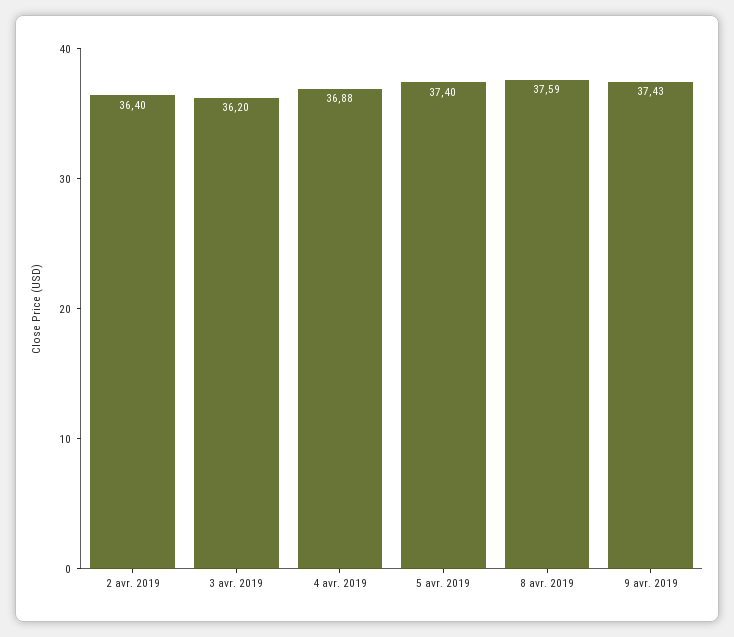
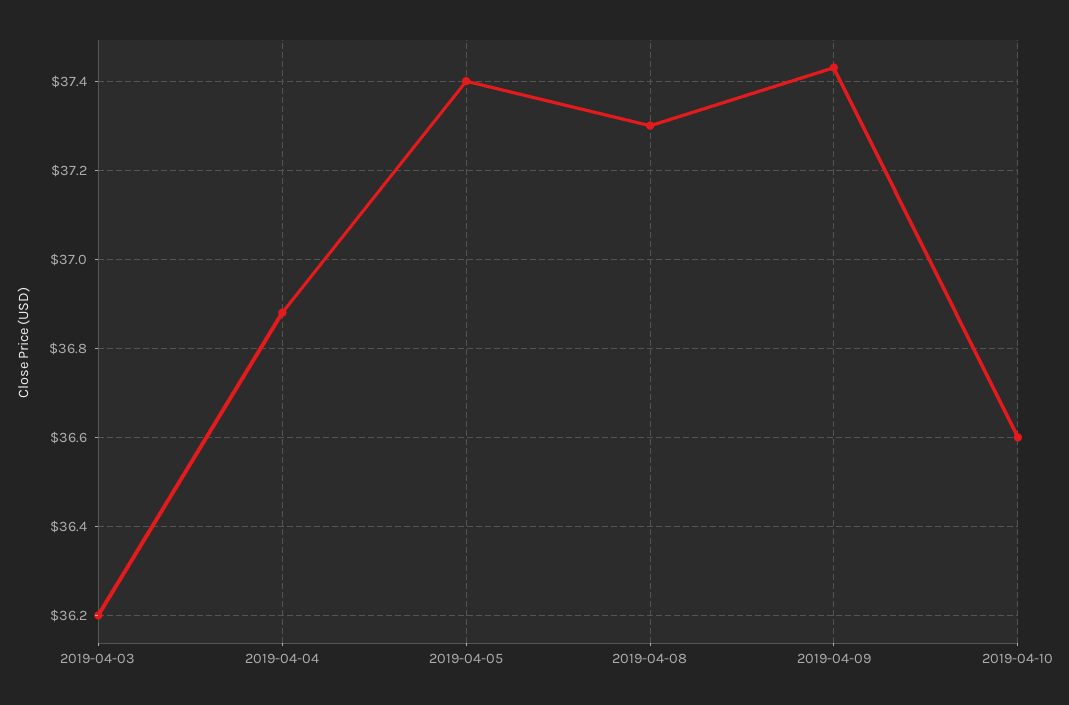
2 avr. 2019: 36.4 -> none
8 avr. 2019: 37.59 -> 37.3
2019-04-10: none -> 36.6

